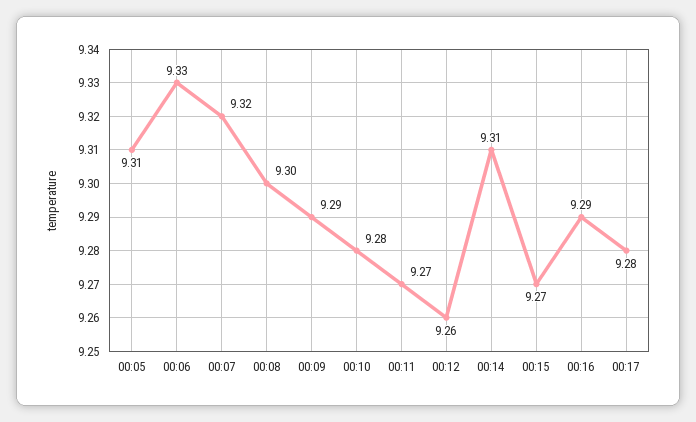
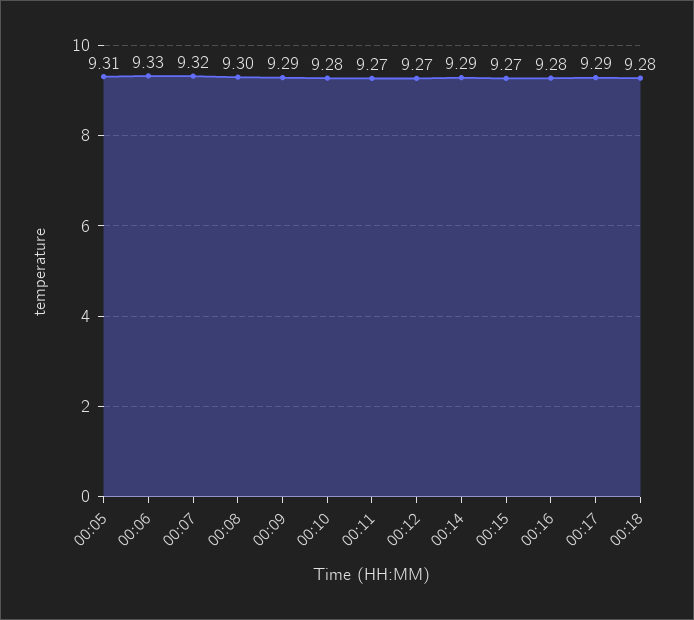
00:12: 9.26 -> 9.27
00:14: 9.31 -> 9.29
00:16: 9.29 -> 9.28
00:17: 9.28 -> 9.29
00:18: none -> 9.28

